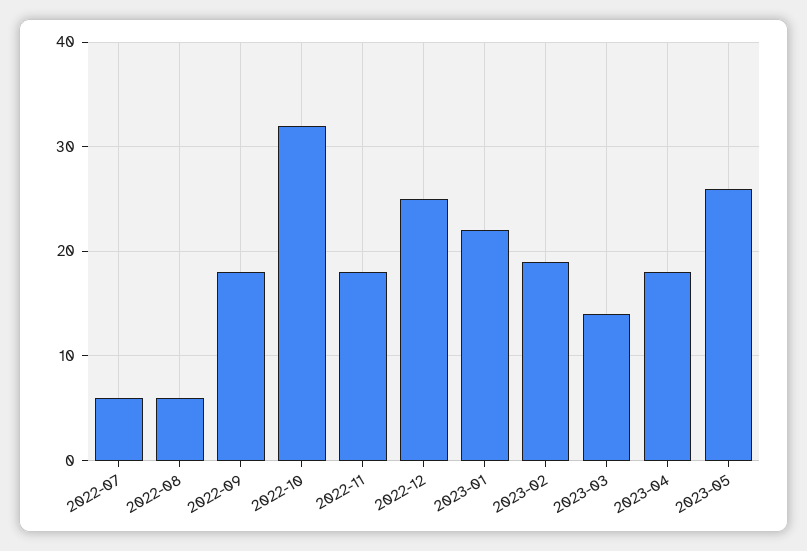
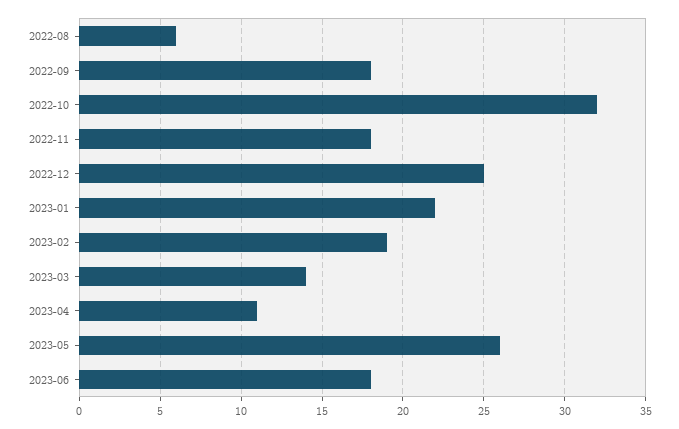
2022-07: 6 -> none
2023-04: 18 -> 11
2023-06: none -> 18

